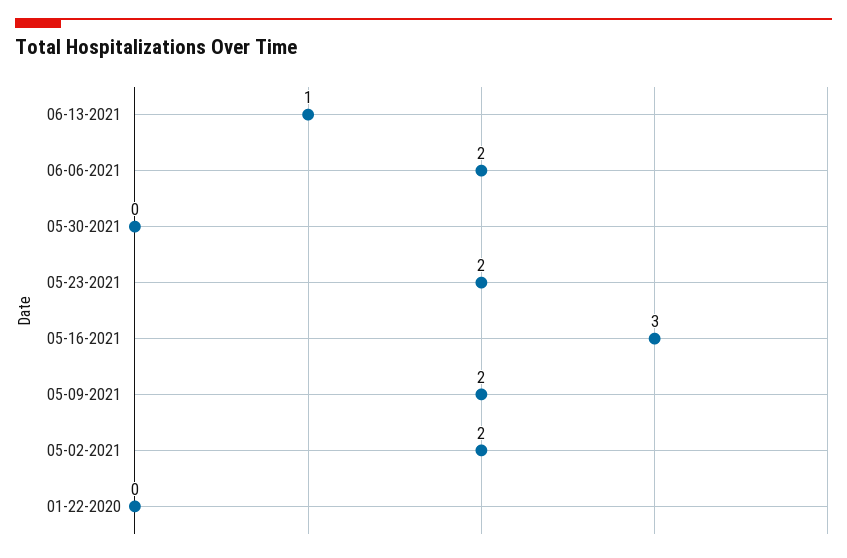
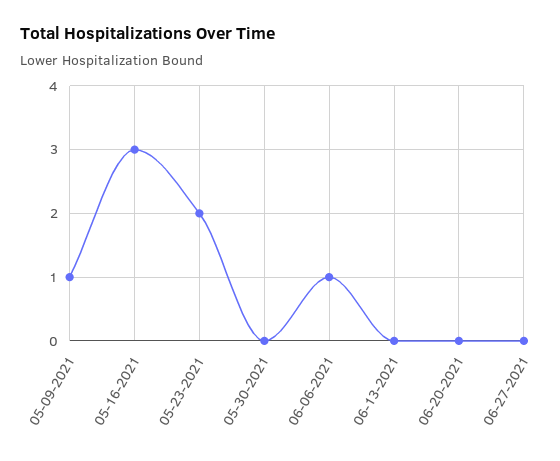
06-13-2021: 1 -> 0
06-06-2021: 2 -> 1
05-09-2021: 2 -> 1
05-02-2021: 2 -> none
01-22-2020: 0 -> none
06-20-2021: none -> 0
06-27-2021: none -> 0

